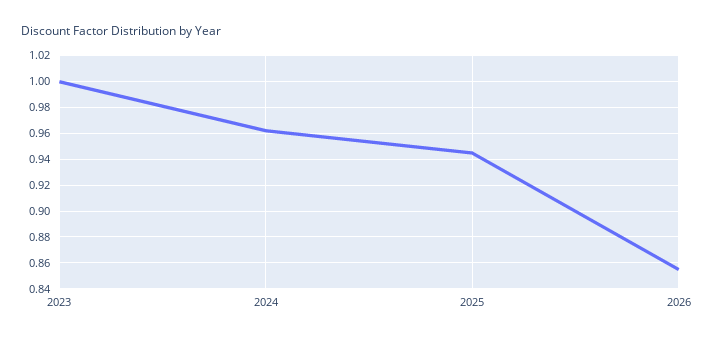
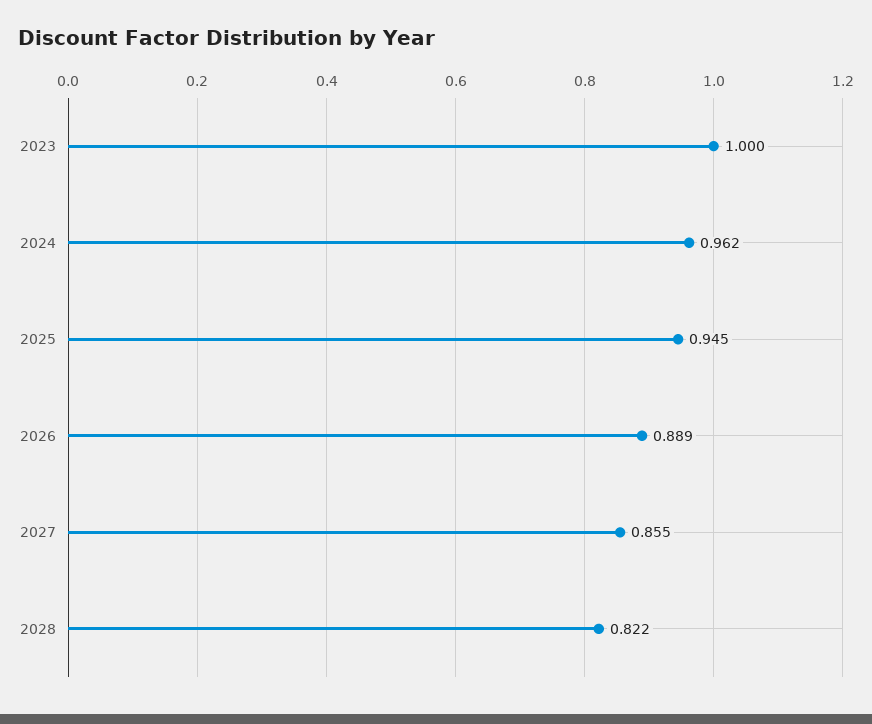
2026: 0.855 -> 0.889
2027: none -> 0.855
2028: none -> 0.822

